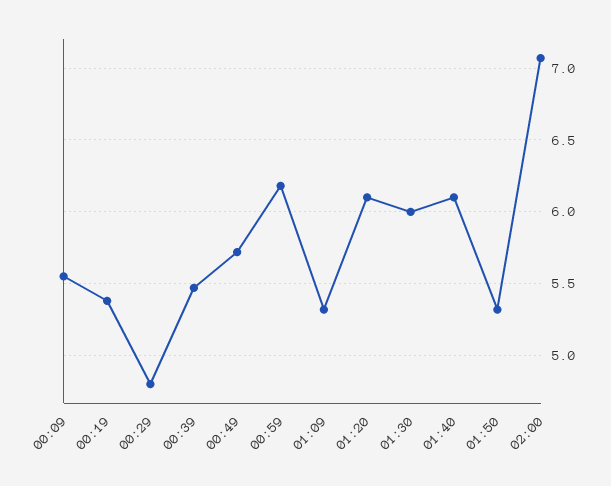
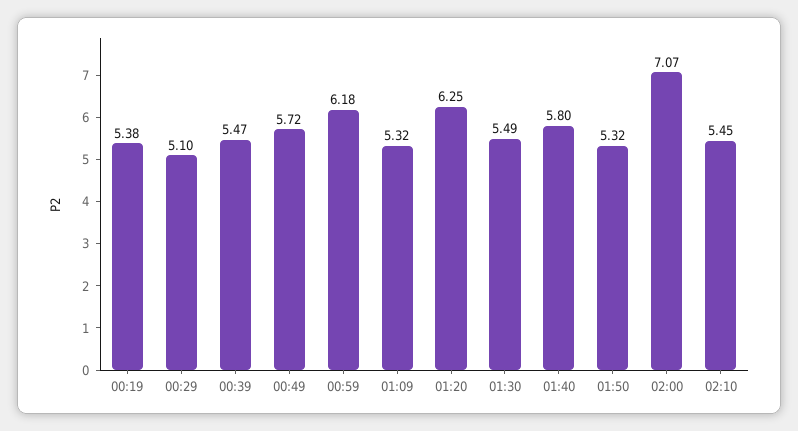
00:09: 5.55 -> none
00:29: 4.8 -> 5.1
01:20: 6.1 -> 6.25
01:30: 6 -> 5.49
01:40: 6.1 -> 5.8
02:10: none -> 5.45

